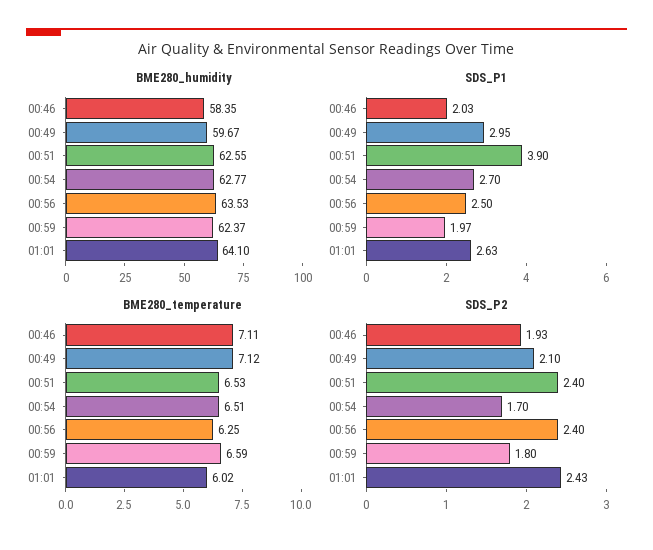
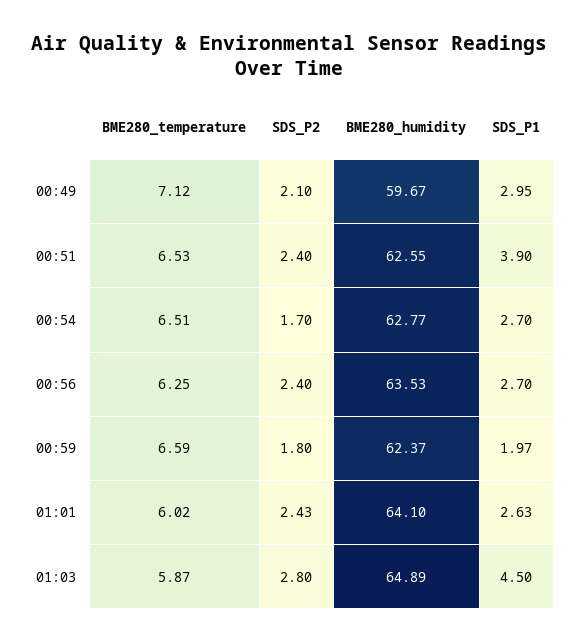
BME280_humidity, 00:46: 58.35 -> none
SDS_P1, 00:46: 2.03 -> none
SDS_P1, 00:56: 2.5 -> 2.7
BME280_temperature, 00:46: 7.11 -> none
SDS_P2, 00:46: 1.93 -> none
BME280_temperature, 01:03: none -> 5.87
SDS_P2, 01:03: none -> 2.8
BME280_humidity, 01:03: none -> 64.89
SDS_P1, 01:03: none -> 4.5

